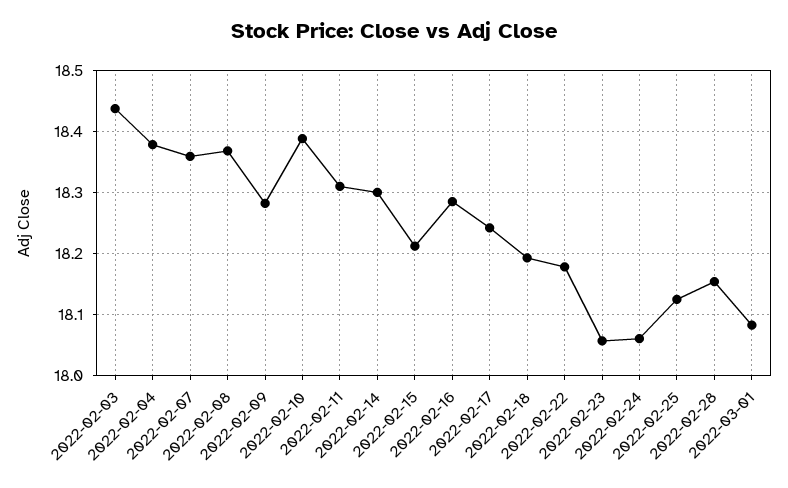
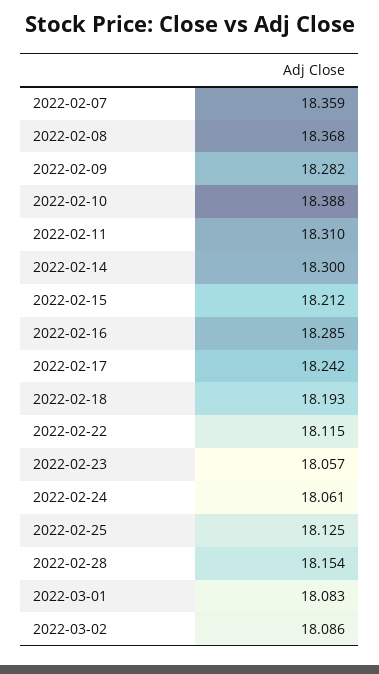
2022-02-03: 18.44 -> none
2022-02-04: 18.38 -> none
2022-02-22: 18.18 -> 18.115
2022-03-02: none -> 18.086

